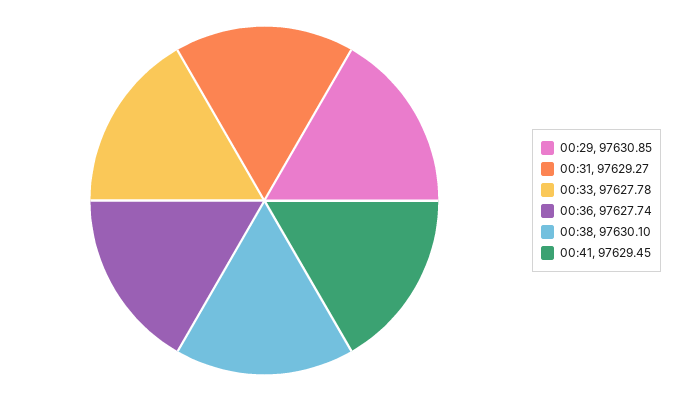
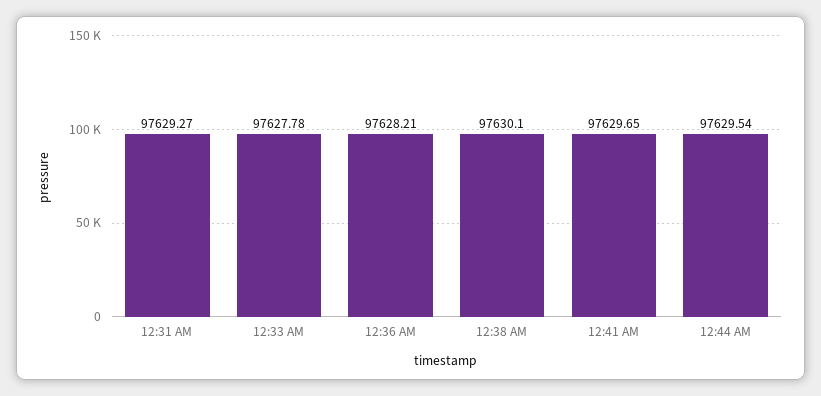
00:29: 97630.85 -> none
00:36: 97627.74 -> 97628.21
00:41: 97629.45 -> 97629.65
12:44 AM: none -> 97629.54

